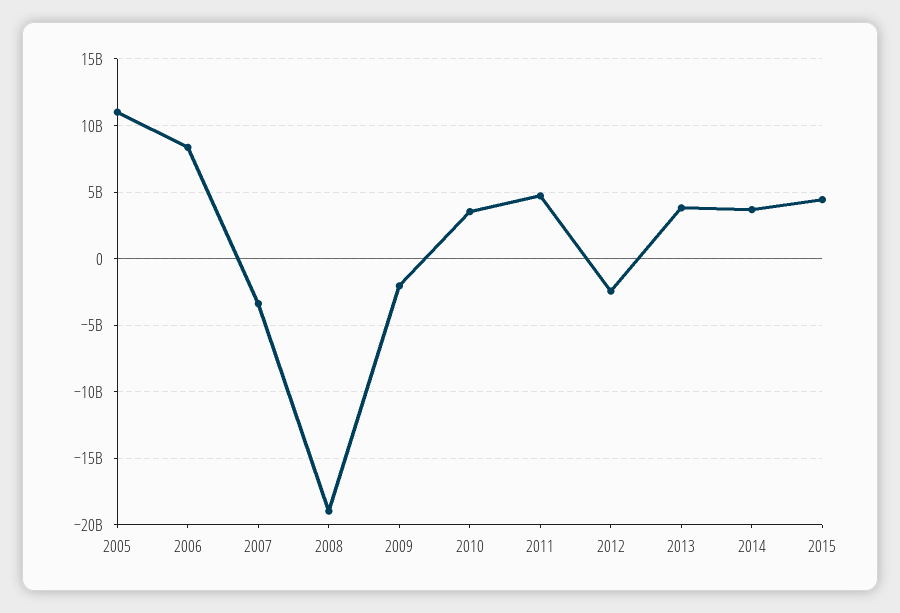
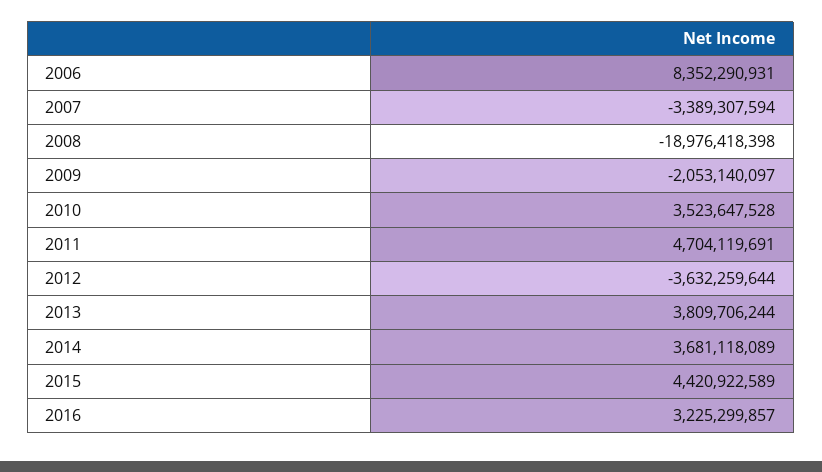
2005: 11000000000 -> none
2012: -2500000000 -> -3632259644
2016: none -> 3225299857

